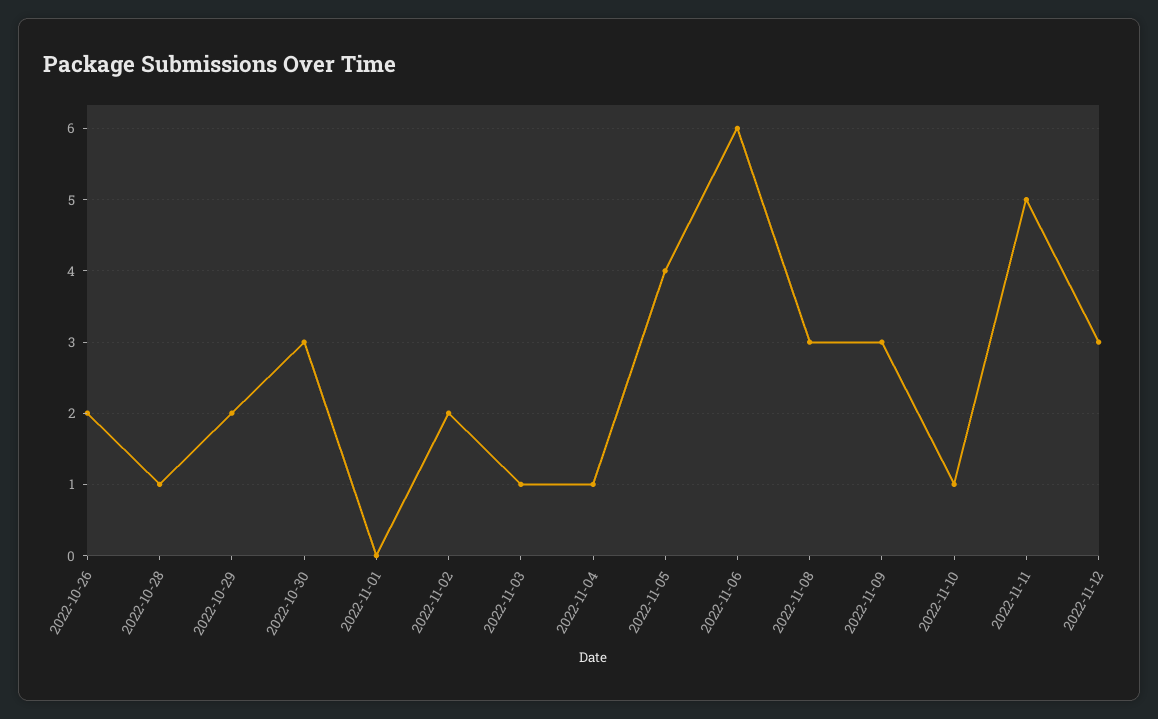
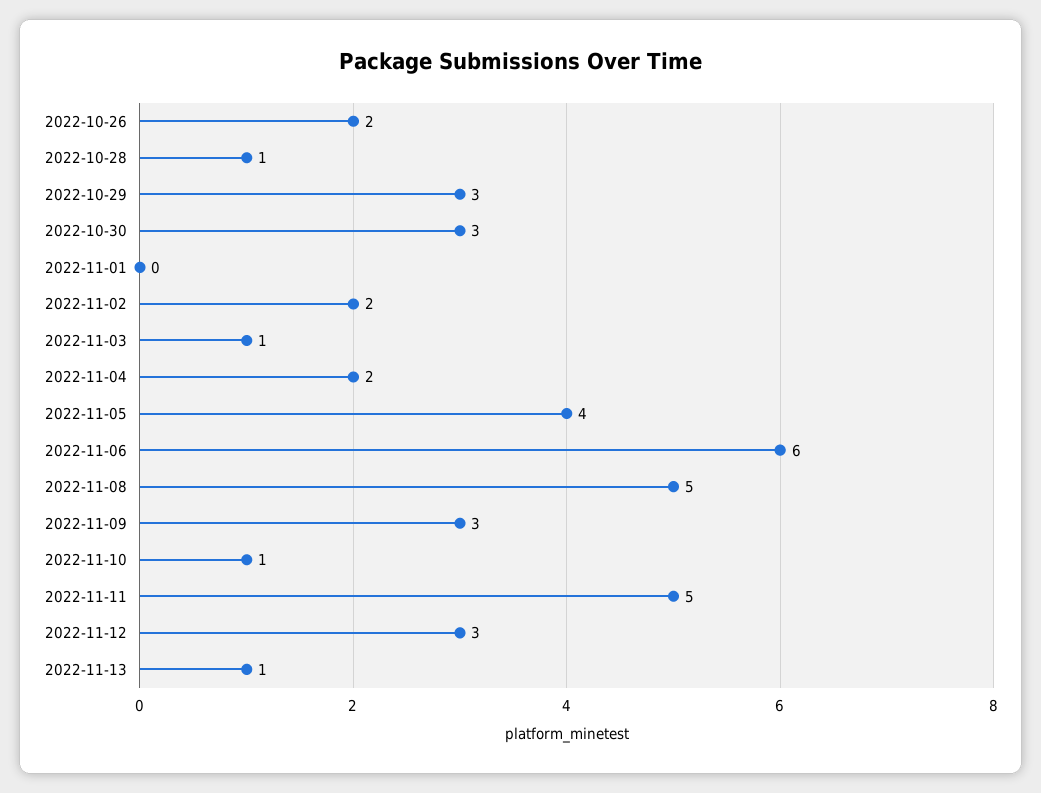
2022-10-29: 2 -> 3
2022-11-04: 1 -> 2
2022-11-08: 3 -> 5
2022-11-13: none -> 1

